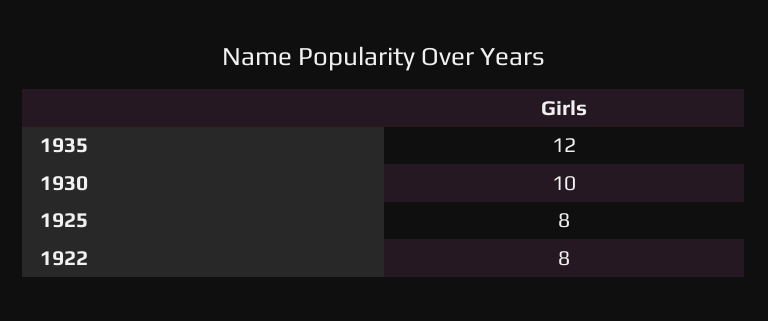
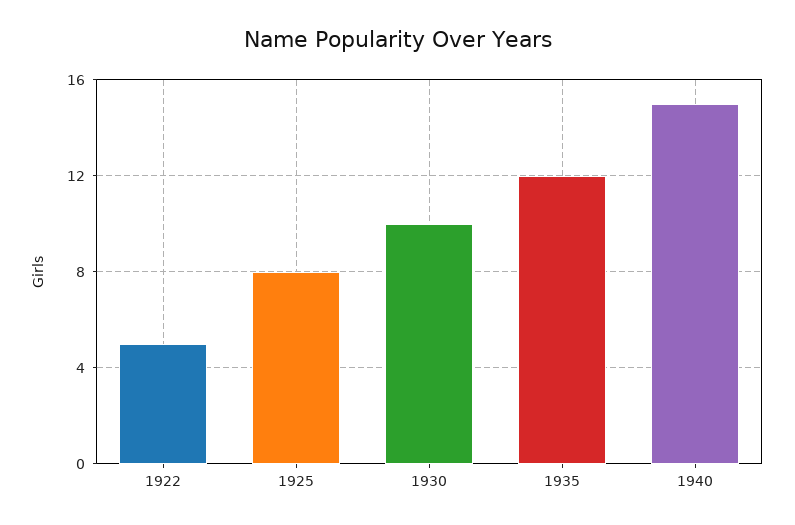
1922: 8 -> 5
1940: none -> 15

